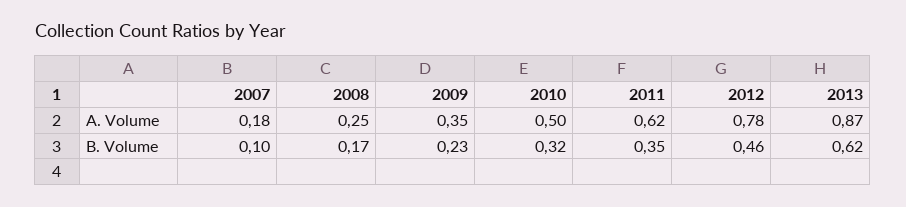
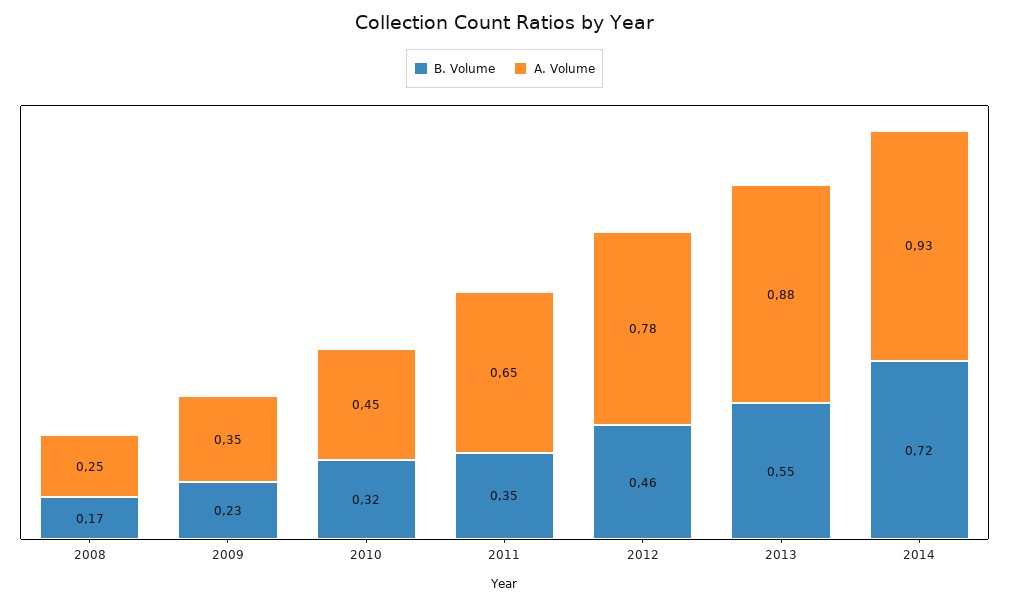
A. Volume, 2007: 0.18 -> none
A. Volume, 2010: 0.5 -> 0.45
A. Volume, 2011: 0.62 -> 0.65
A. Volume, 2013: 0.87 -> 0.88
B. Volume, 2007: 0.1 -> none
B. Volume, 2013: 0.62 -> 0.55
B. Volume, 2014: none -> 0.72
A. Volume, 2014: none -> 0.93

